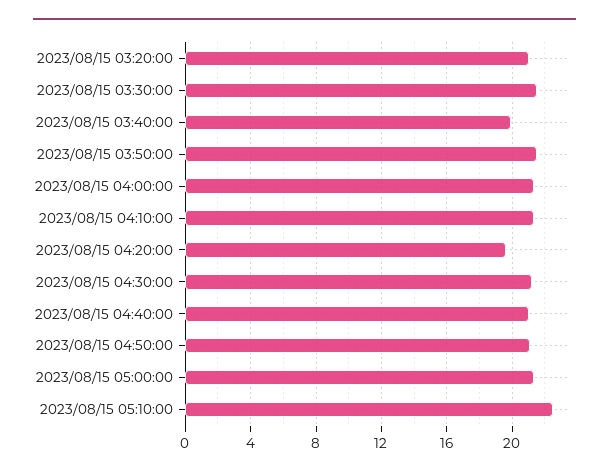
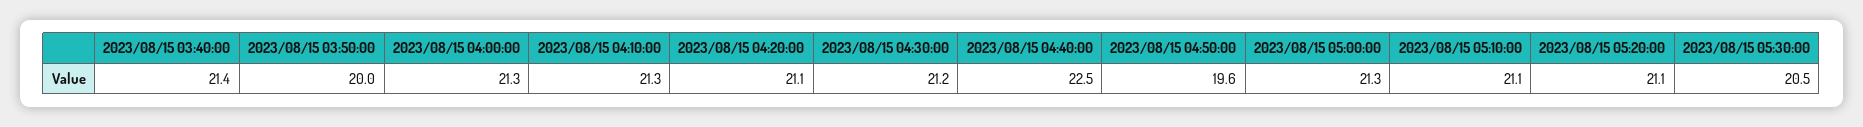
2023/08/15 03:20:00: 21 -> none
2023/08/15 03:30:00: 21.5 -> none
2023/08/15 03:40:00: 20 -> 21.4
2023/08/15 03:50:00: 21.5 -> 20
2023/08/15 04:20:00: 19.5 -> 21.1
2023/08/15 04:40:00: 21 -> 22.5
2023/08/15 04:50:00: 21 -> 19.6
2023/08/15 05:10:00: 22.5 -> 21.1
2023/08/15 05:20:00: none -> 21.1
2023/08/15 05:30:00: none -> 20.5

